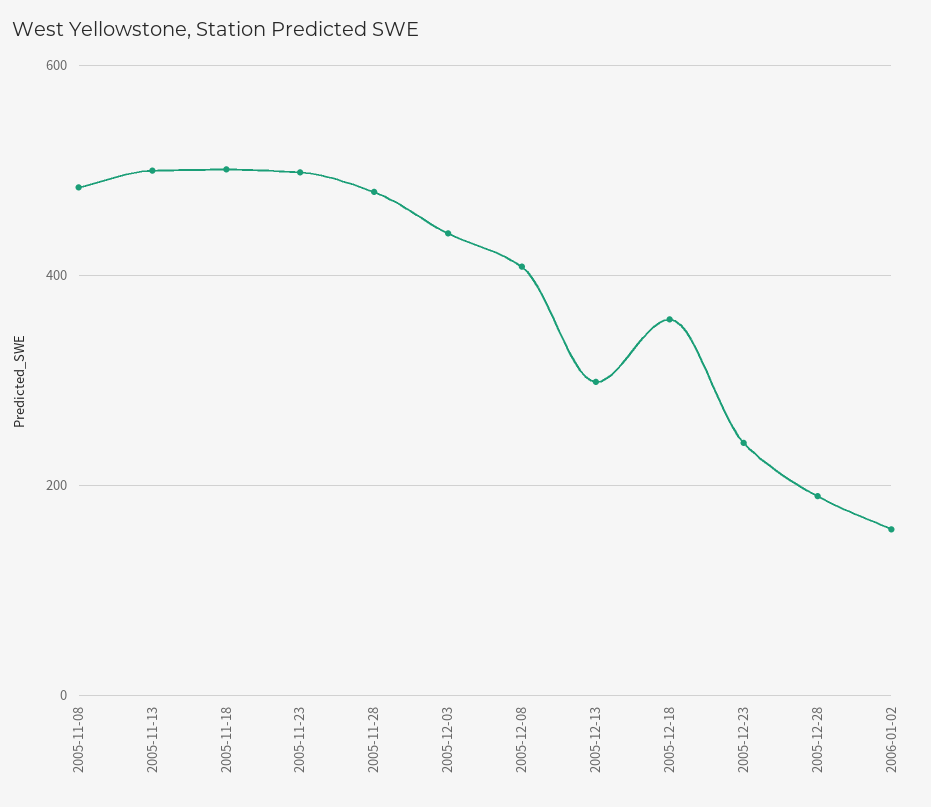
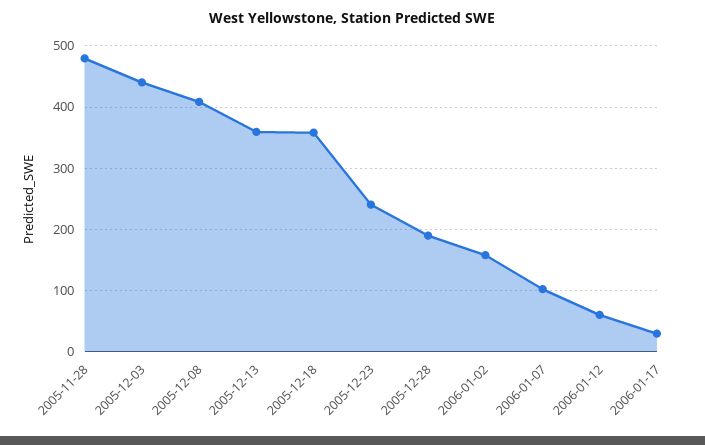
2005-11-08: 480 -> none
2005-11-13: 500 -> none
2005-11-18: 500 -> none
2005-11-23: 500 -> none
2005-12-13: 300 -> 360
2006-01-07: none -> 100
2006-01-12: none -> 60
2006-01-17: none -> 30

